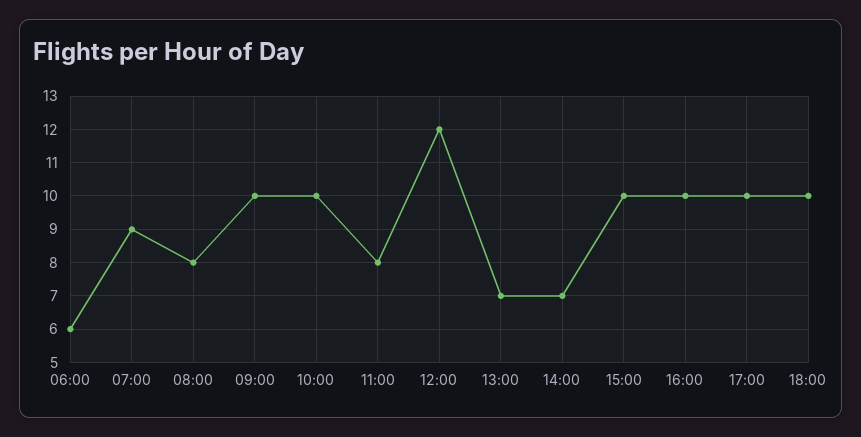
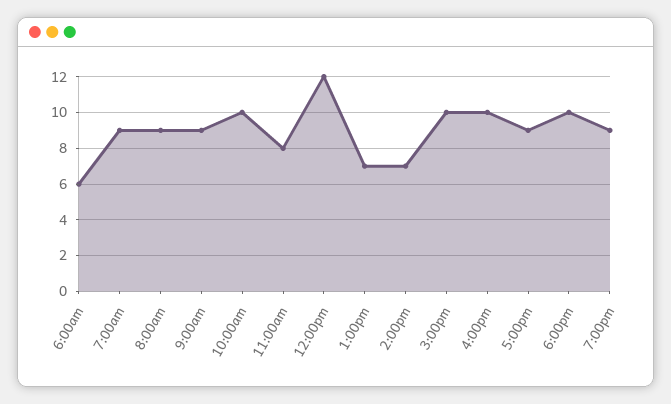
08:00: 8 -> 9
09:00: 10 -> 9
17:00: 10 -> 9
7:00pm: none -> 9

